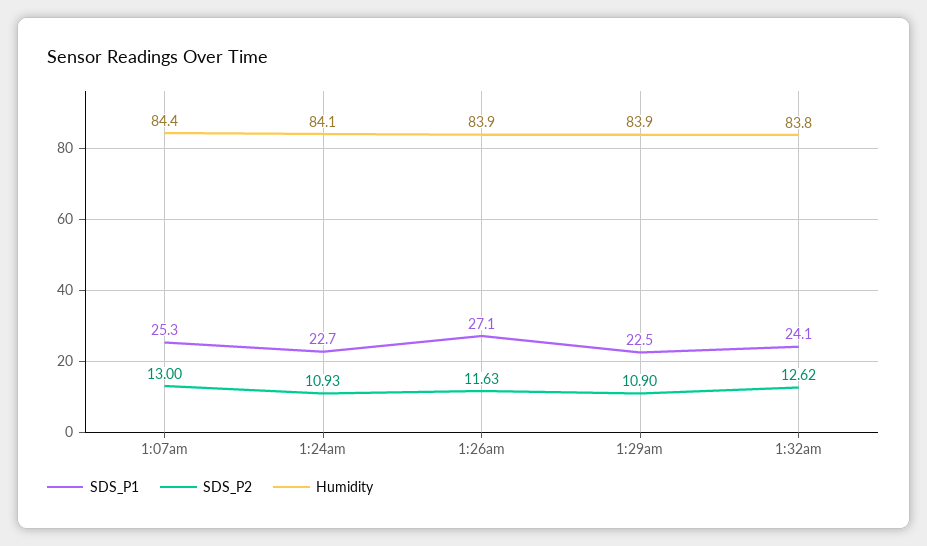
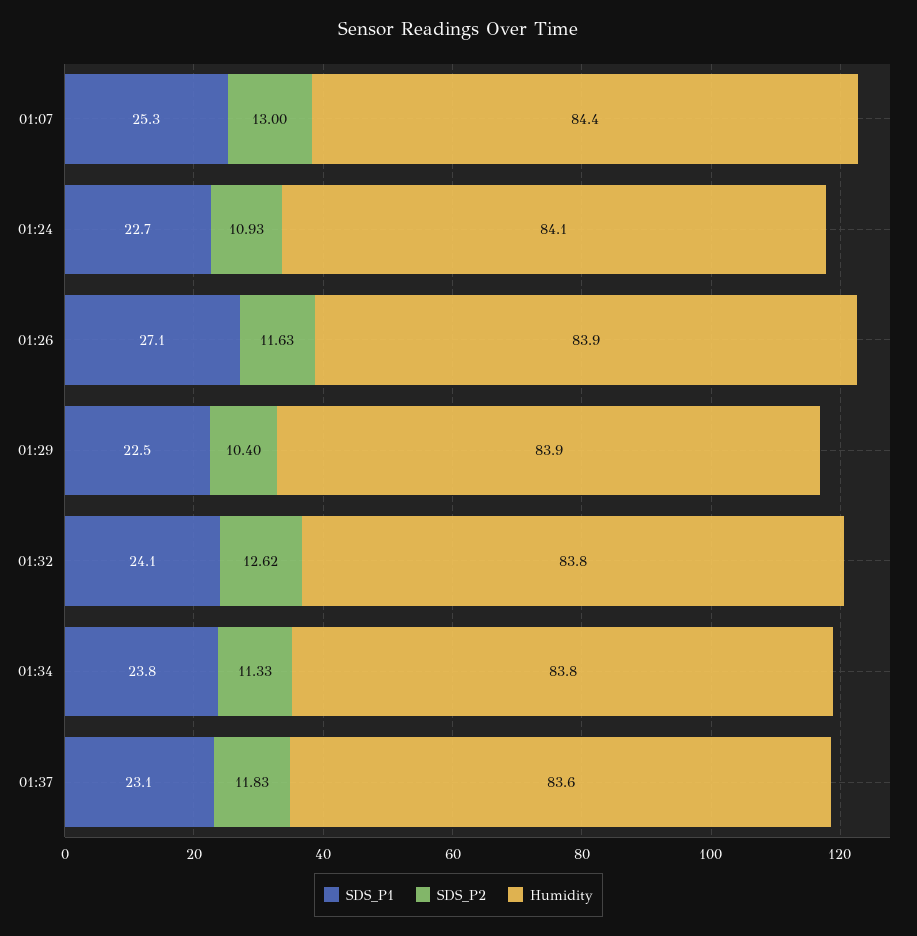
SDS_P2, 1:29am: 10.9 -> 10.4
SDS_P1, 01:34: none -> 23.8
SDS_P2, 01:34: none -> 11.33
Humidity, 01:34: none -> 83.8
SDS_P1, 01:37: none -> 23.1
SDS_P2, 01:37: none -> 11.83
Humidity, 01:37: none -> 83.6

